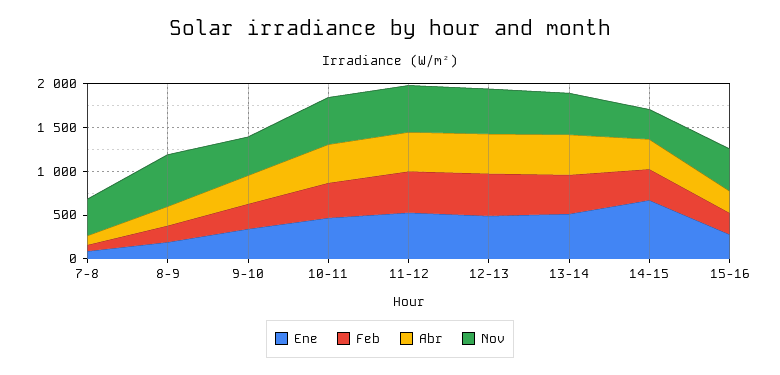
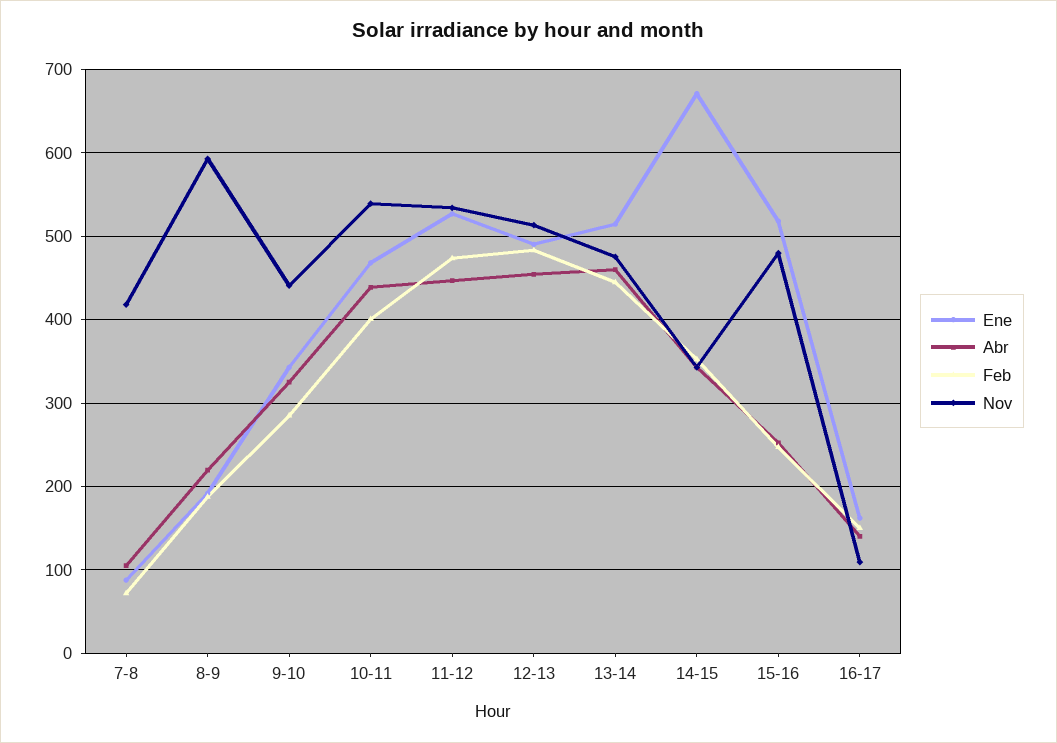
Ene, 15-16: 300 -> 520
Ene, 16-17: none -> 160
Abr, 16-17: none -> 140
Feb, 16-17: none -> 150
Nov, 16-17: none -> 110

